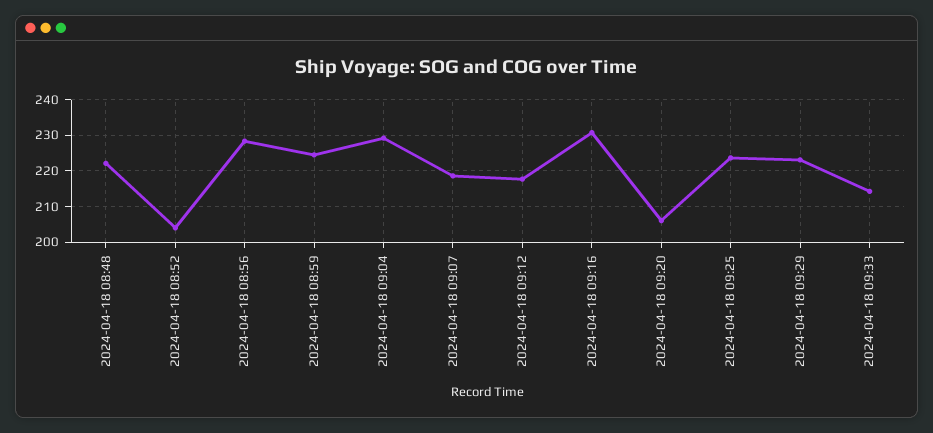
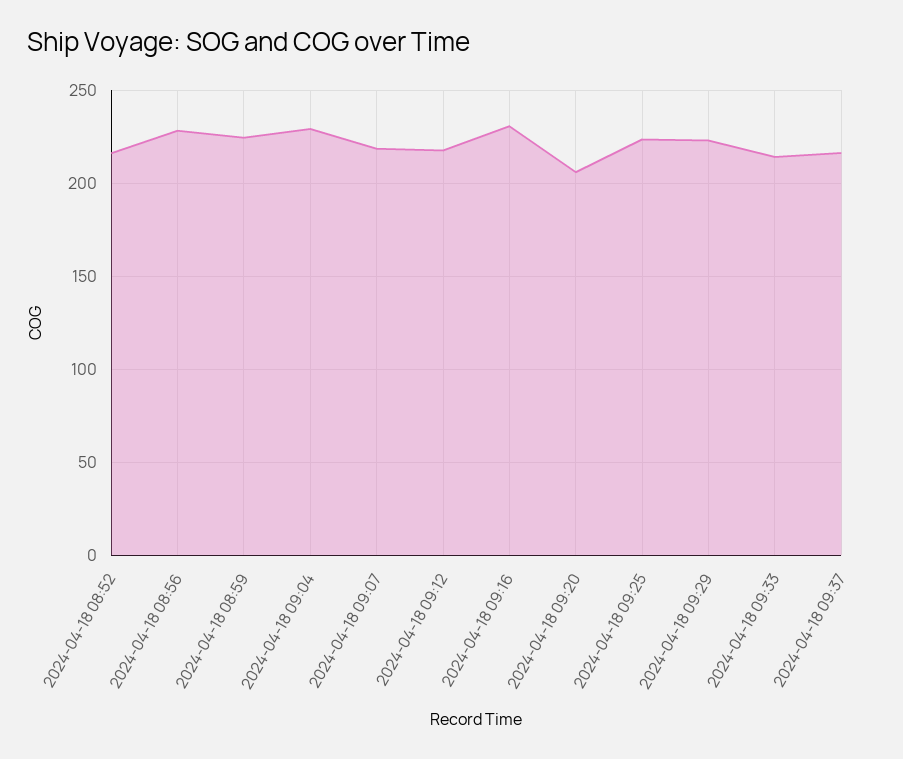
2024-04-18 08:48: 222 -> none
2024-04-18 08:52: 204 -> 215
2024-04-18 09:37: none -> 215

